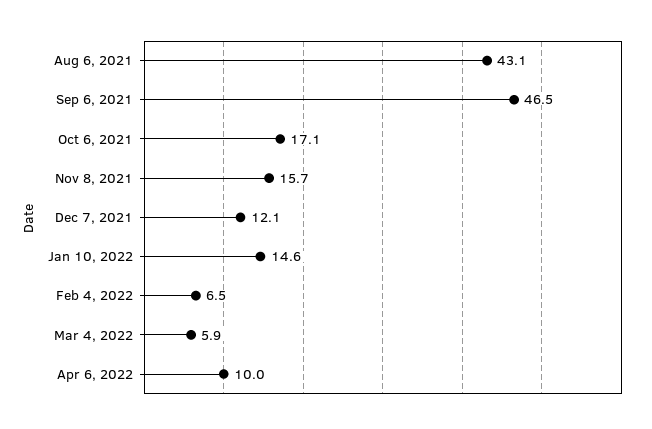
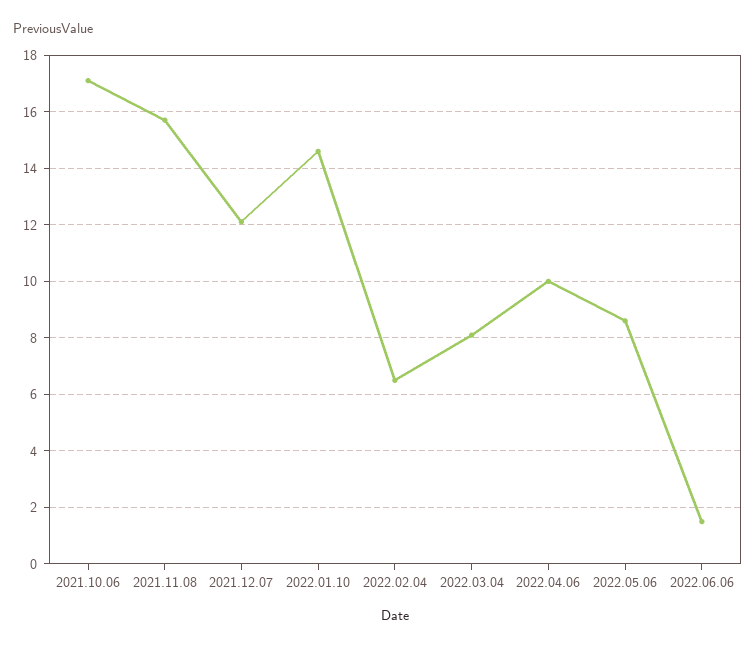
Aug 6, 2021: 43.1 -> none
Sep 6, 2021: 46.5 -> none
Mar 4, 2022: 5.9 -> 8
2022.05.06: none -> 8.5
2022.06.06: none -> 1.5

